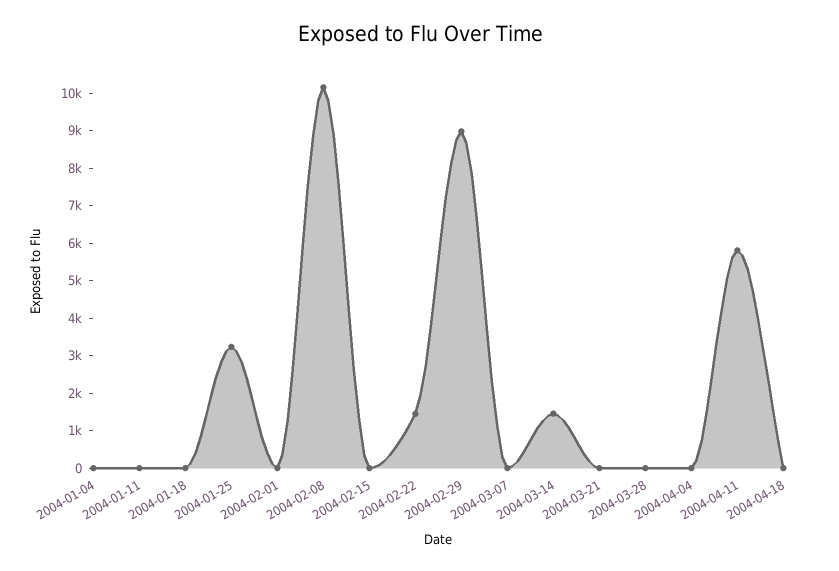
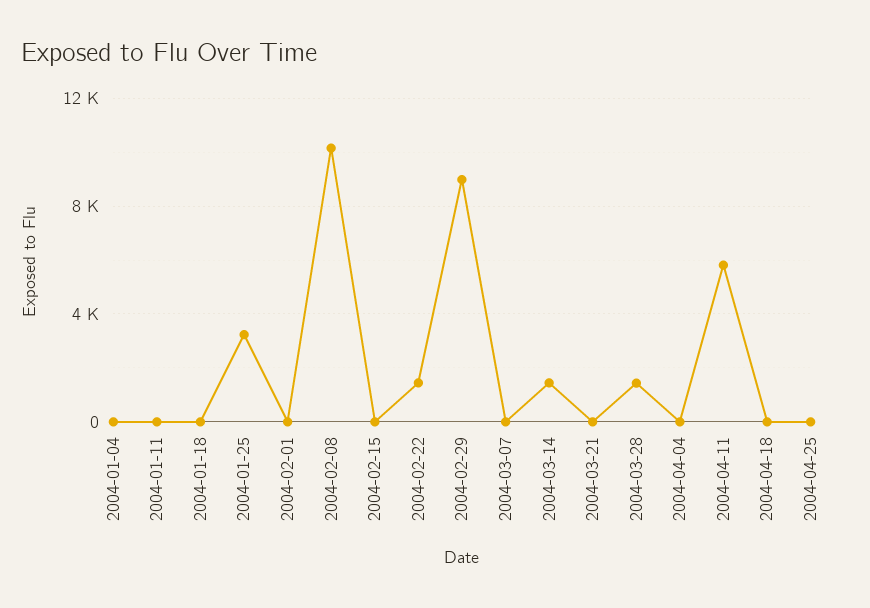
2004-03-28: 0 -> 1500
2004-04-25: none -> 0

